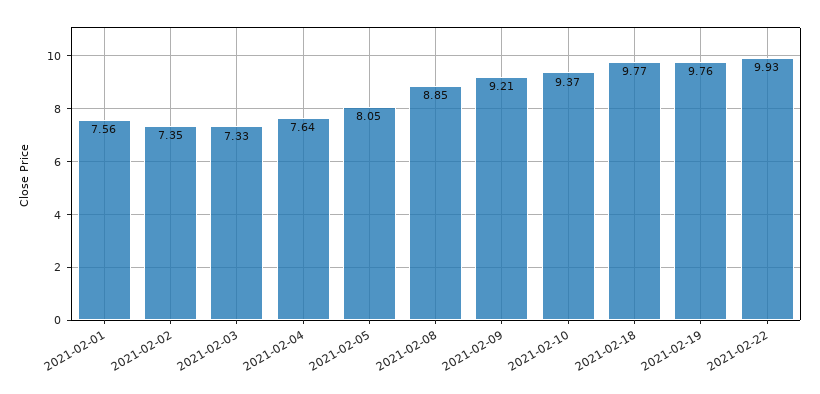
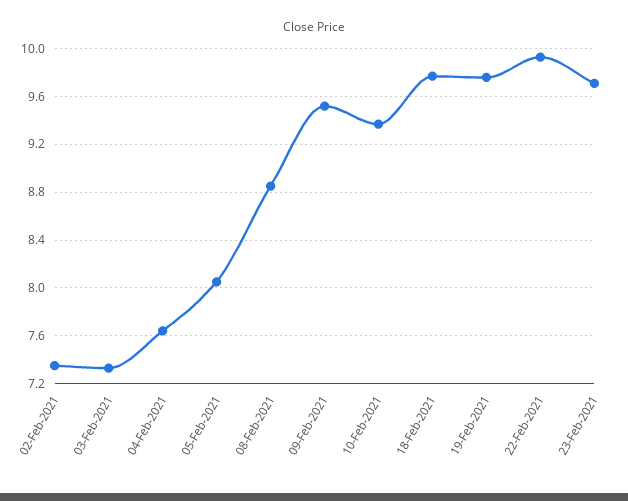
2021-02-01: 7.56 -> none
2021-02-09: 9.21 -> 9.5
23-Feb-2021: none -> 9.7

